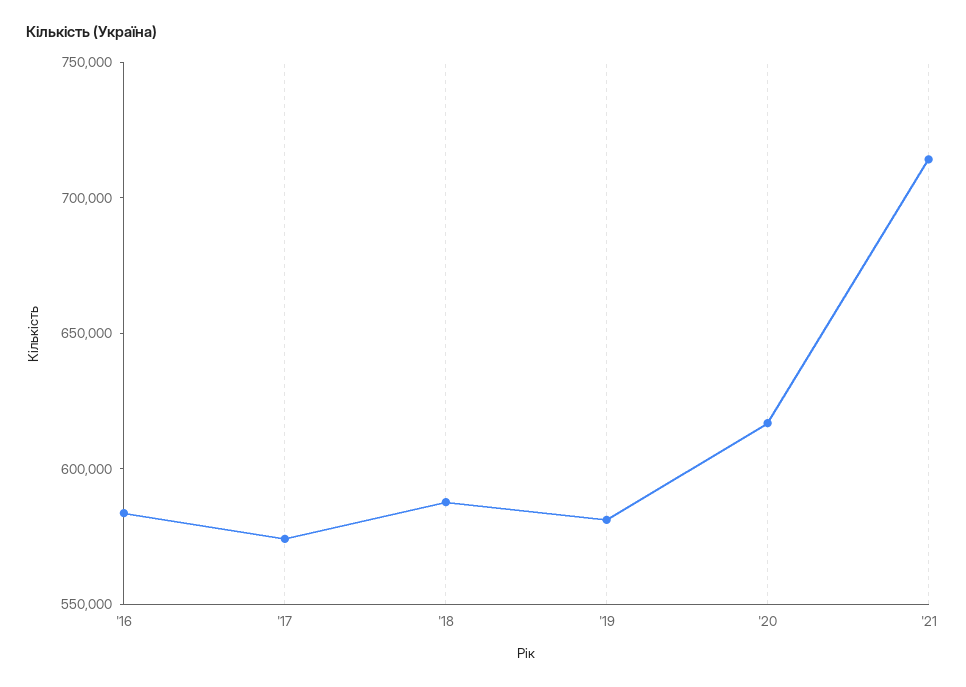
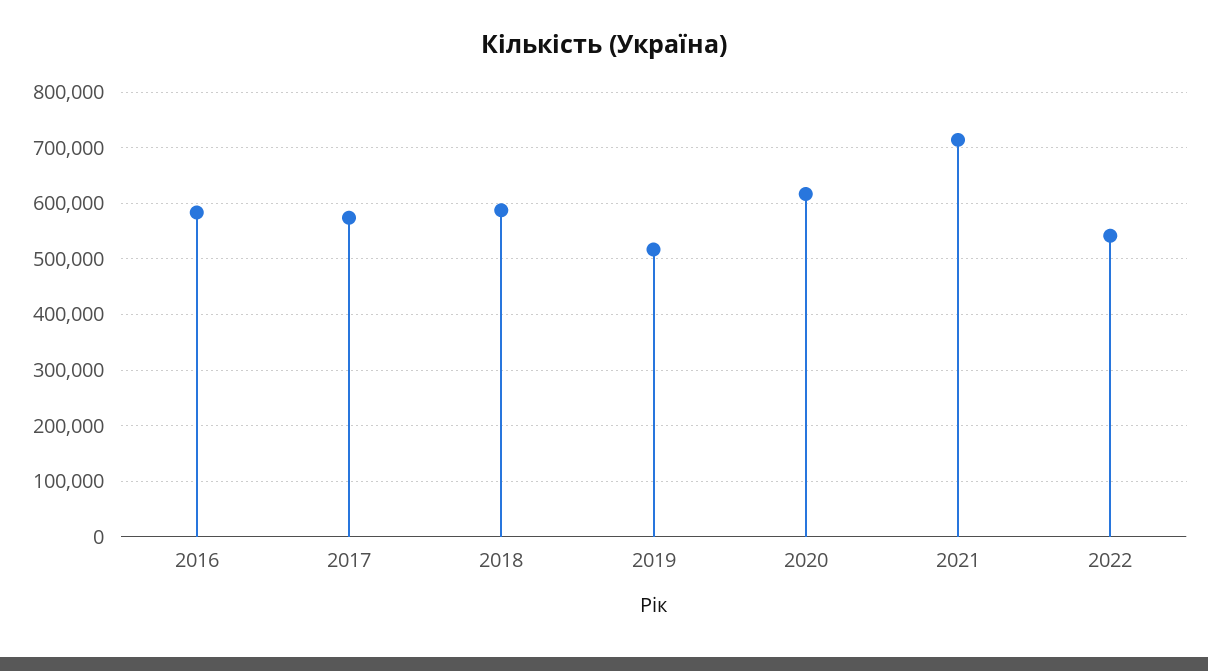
'19: 580000 -> 520000
2022: none -> 540000

